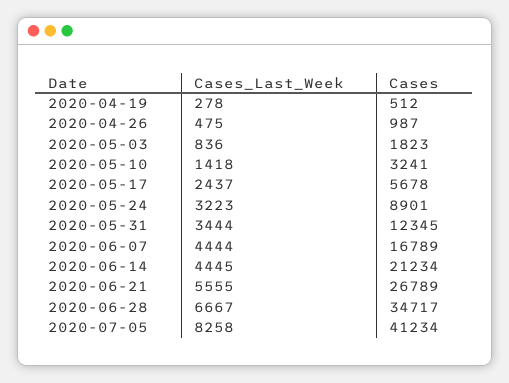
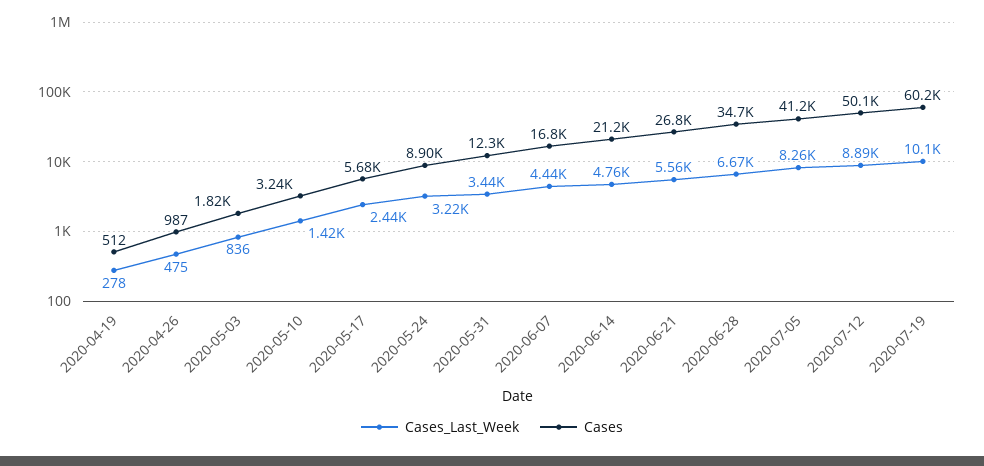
Cases_Last_Week, 2020-06-14: 4445 -> 4760
Cases_Last_Week, 2020-07-12: none -> 8890
Cases, 2020-07-12: none -> 50100
Cases_Last_Week, 2020-07-19: none -> 10100
Cases, 2020-07-19: none -> 60200

